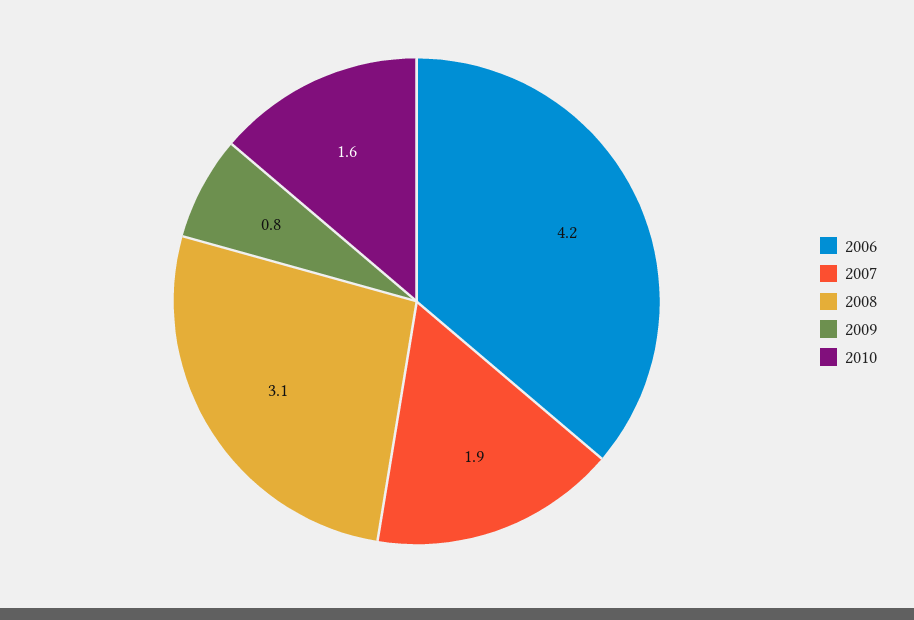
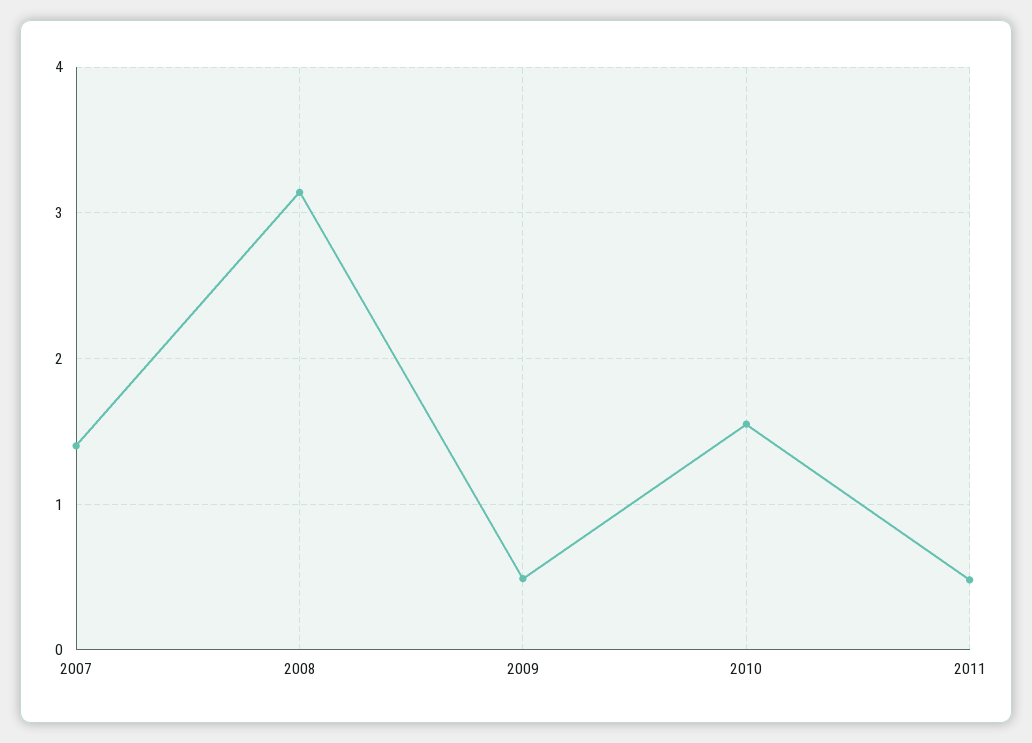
2006: 4.2 -> none
2007: 1.9 -> 1.4
2009: 0.8 -> 0.5
2011: none -> 0.5

